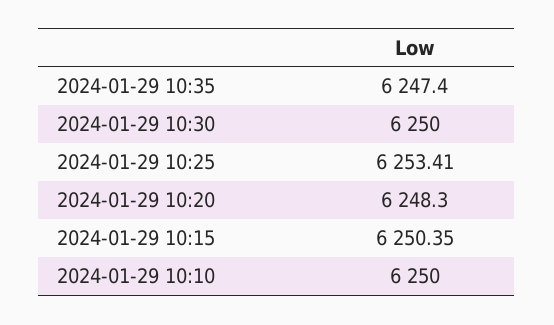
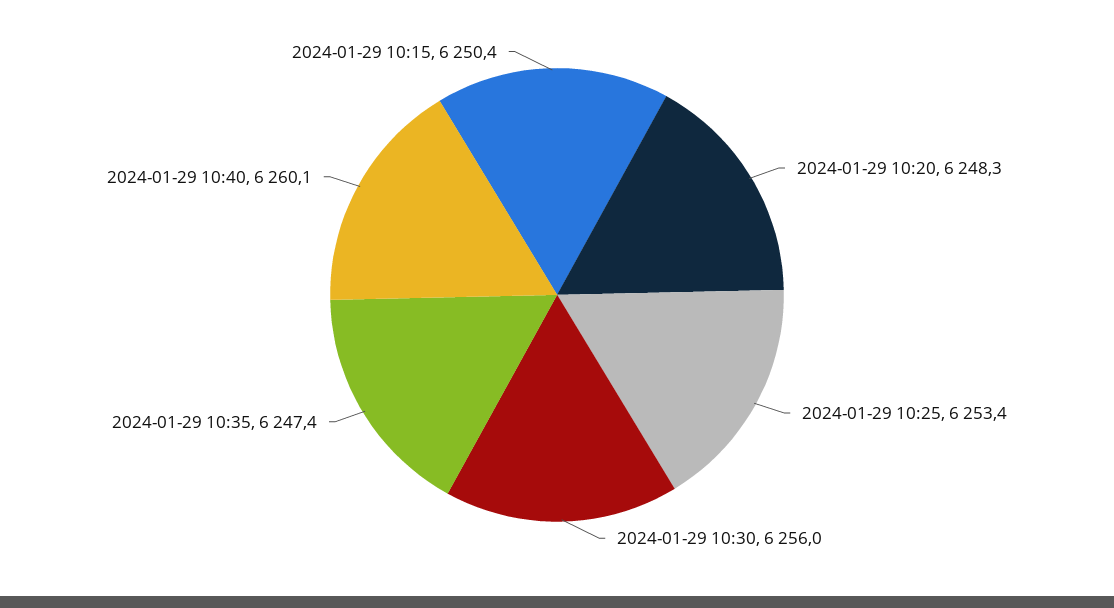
2024-01-29 10:30: 6250 -> 6256
2024-01-29 10:10: 6250 -> none
2024-01-29 10:40: none -> 6260.1

